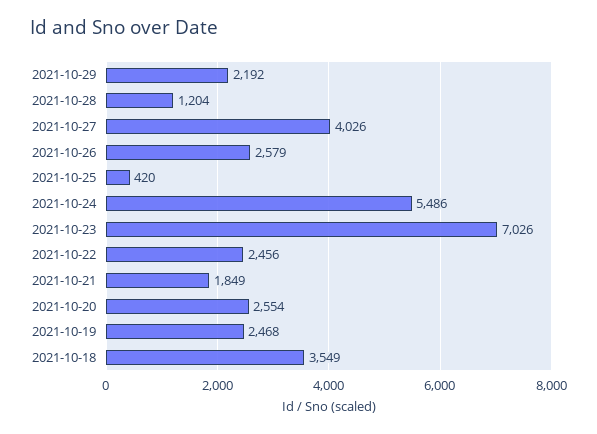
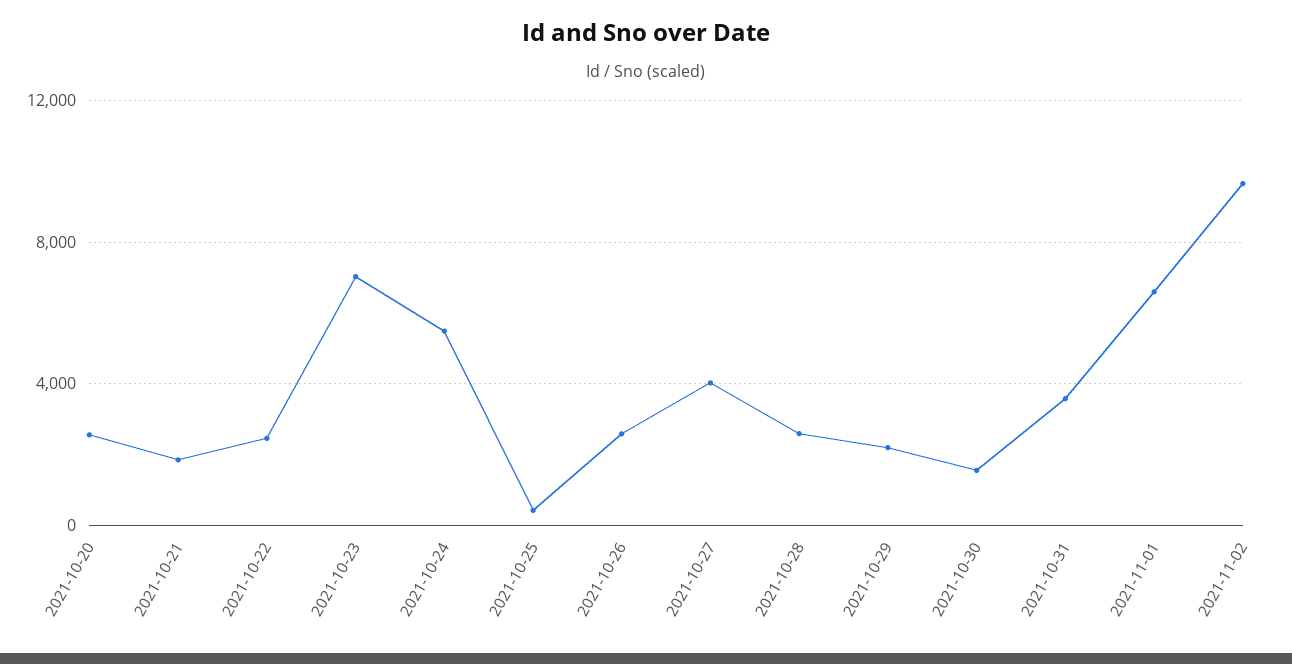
2021-10-28: 1204 -> 2500
2021-10-19: 2468 -> none
2021-10-18: 3549 -> none
2021-10-30: none -> 1500
2021-10-31: none -> 3500
2021-11-01: none -> 6500
2021-11-02: none -> 9500

